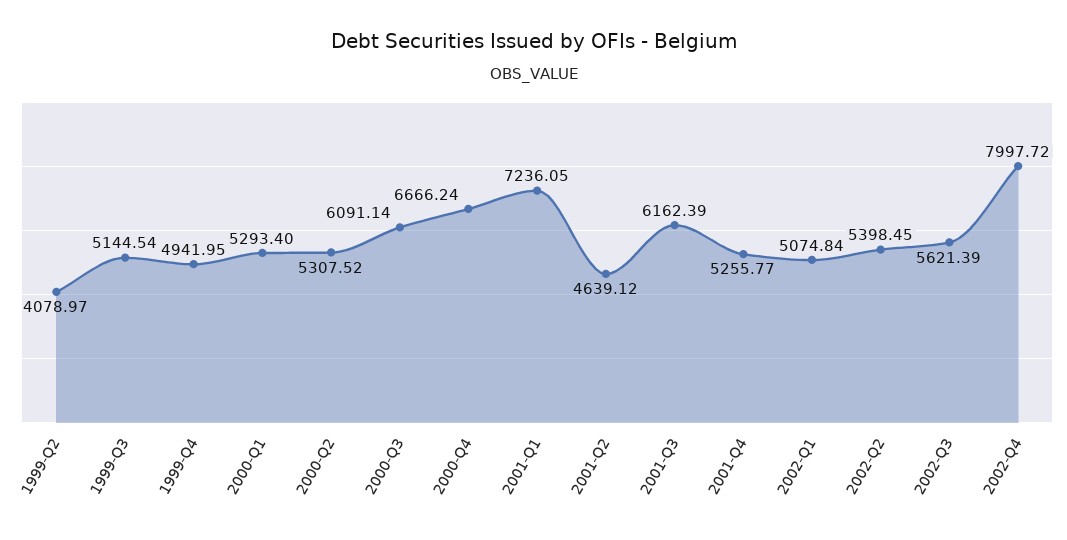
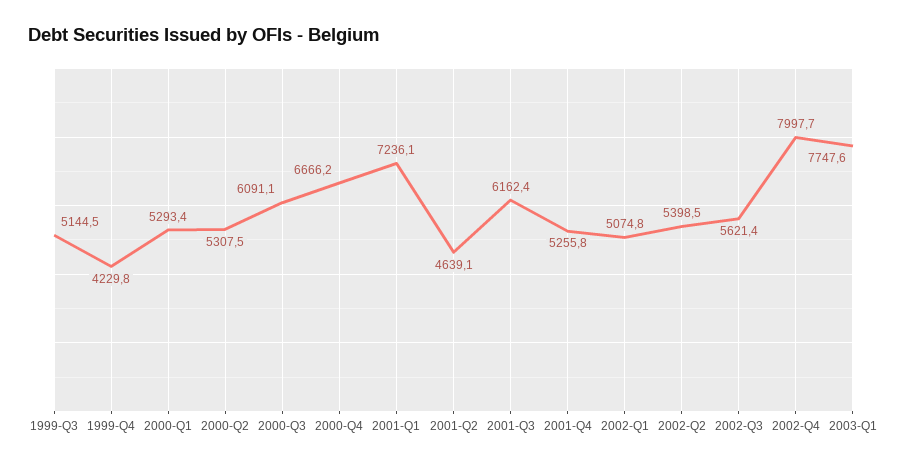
1999-Q2: 4078.97 -> none
1999-Q4: 4941.95 -> 4229.8
2003-Q1: none -> 7747.6

